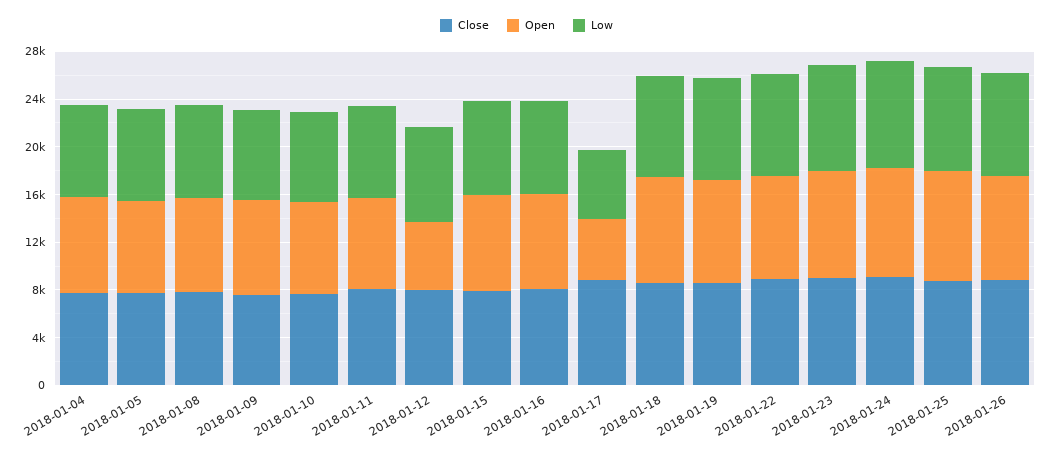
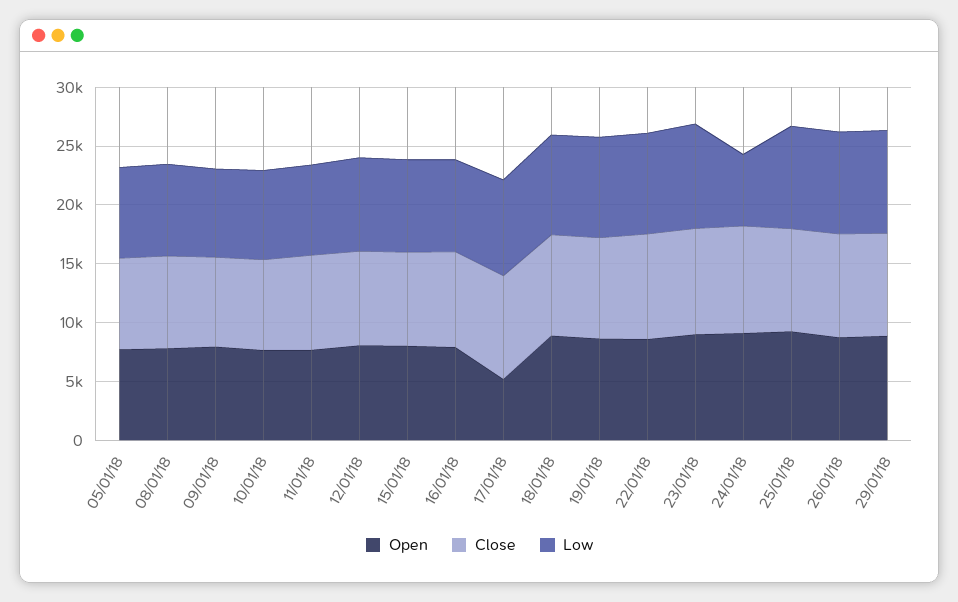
Close, 2018-01-04: 8000 -> none
Open, 2018-01-04: 8000 -> none
Low, 2018-01-04: 8000 -> none
Open, 2018-01-12: 6000 -> 8000
Low, 2018-01-17: 6000 -> 8000
Low, 2018-01-24: 9000 -> 6000
Open, 29/01/18: none -> 9000
Close, 29/01/18: none -> 9000
Low, 29/01/18: none -> 9000

